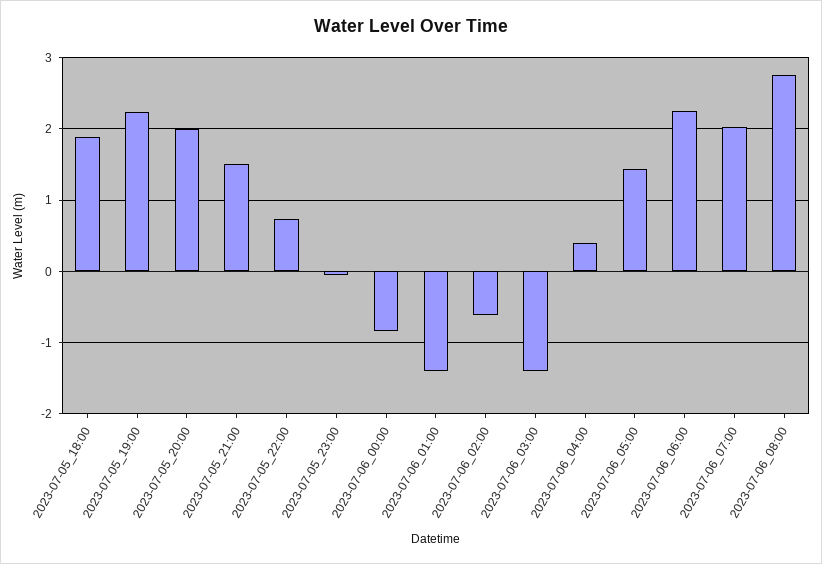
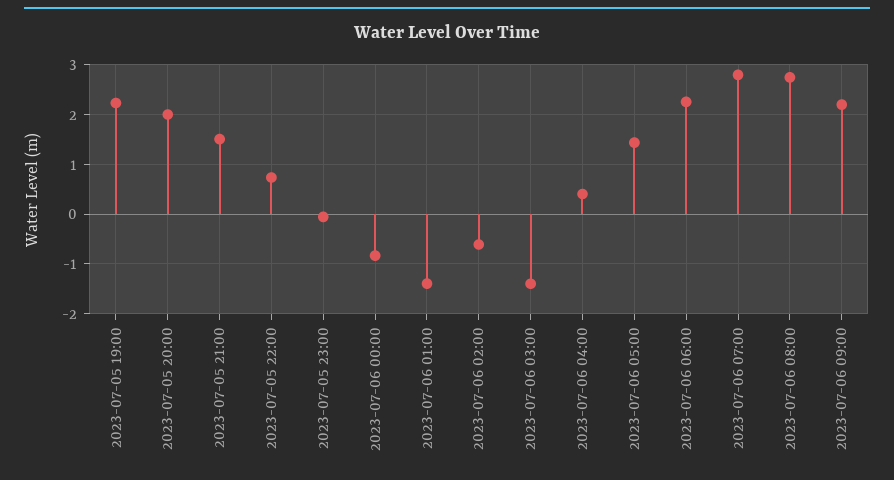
2023-07-05_18:00: 1.9 -> none
2023-07-06_07:00: 2 -> 2.8
2023-07-06 09:00: none -> 2.2

